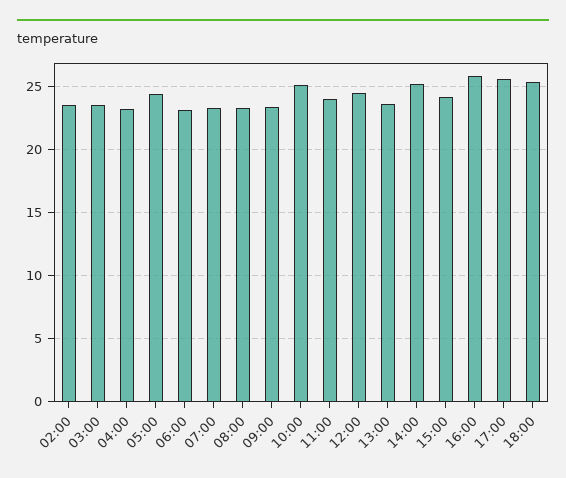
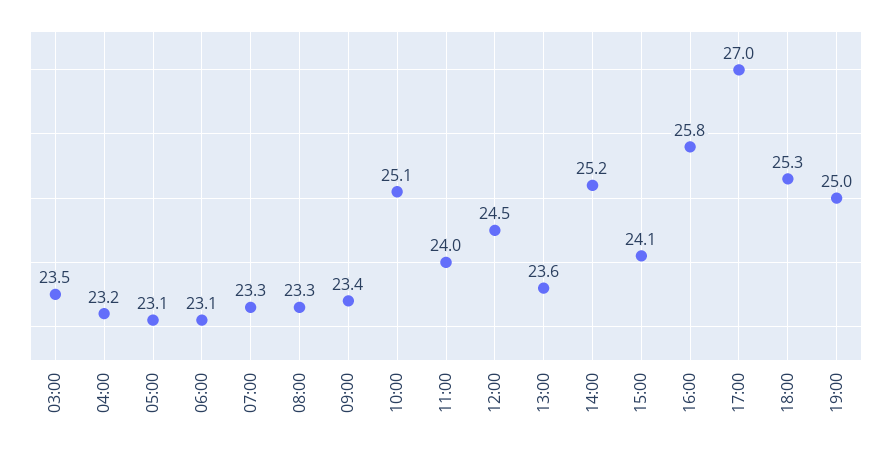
02:00: 23.5 -> none
05:00: 24.5 -> 23.1
17:00: 25.5 -> 27
19:00: none -> 25

